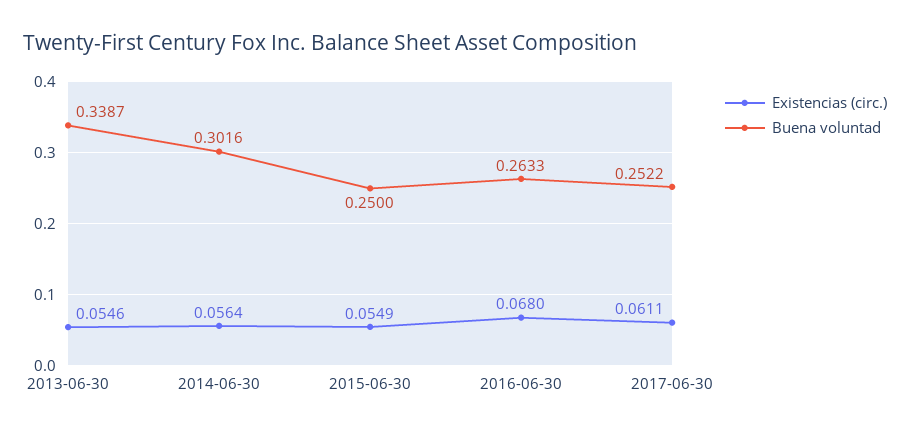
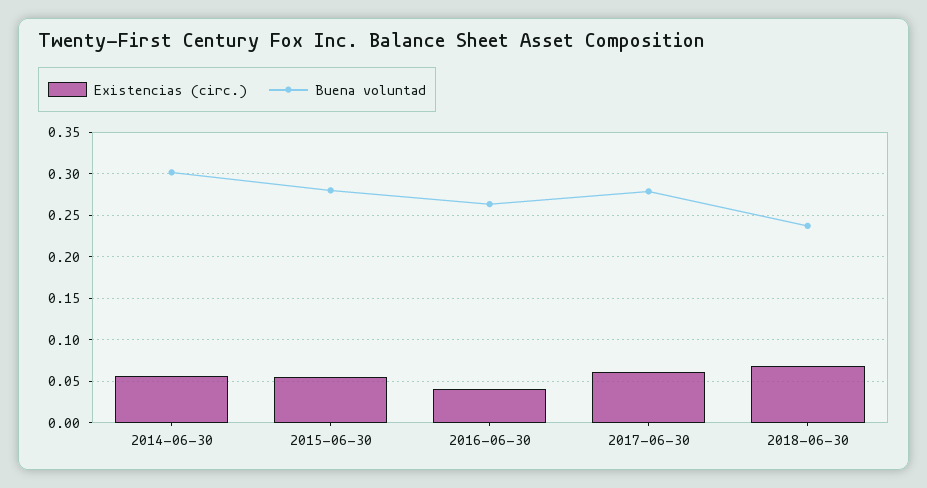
Existencias (circ.), 2013-06-30: 0.0546 -> none
Buena voluntad, 2013-06-30: 0.3387 -> none
Buena voluntad, 2015-06-30: 0.25 -> 0.28
Existencias (circ.), 2016-06-30: 0.068 -> 0.04
Buena voluntad, 2017-06-30: 0.2522 -> 0.28
Existencias (circ.), 2018-06-30: none -> 0.07
Buena voluntad, 2018-06-30: none -> 0.24

